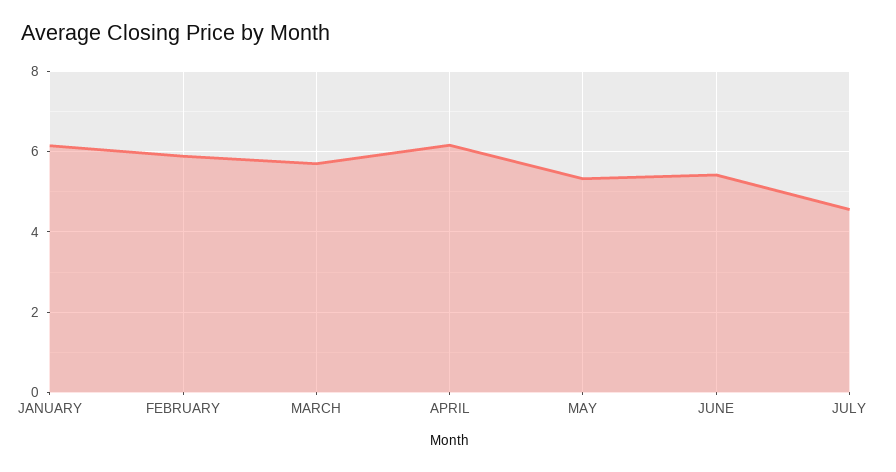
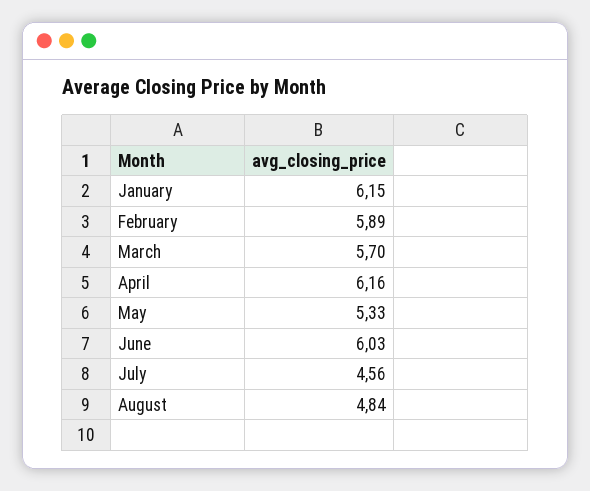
JUNE: 5.4 -> 6.03
August: none -> 4.84

